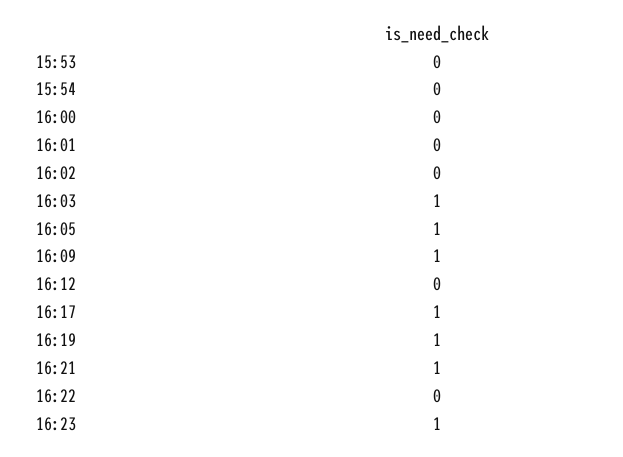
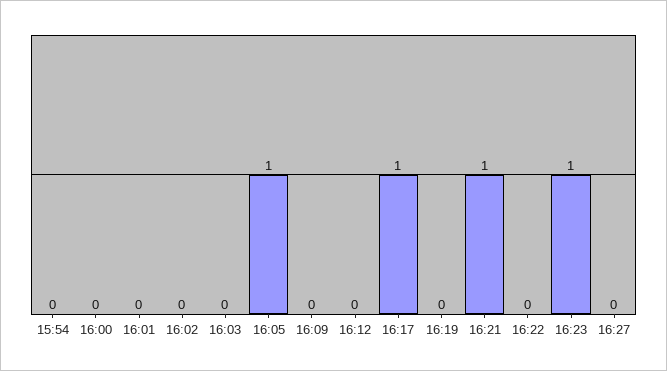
15:53: 0 -> none
16:03: 1 -> 0
16:09: 1 -> 0
16:19: 1 -> 0
16:27: none -> 0

